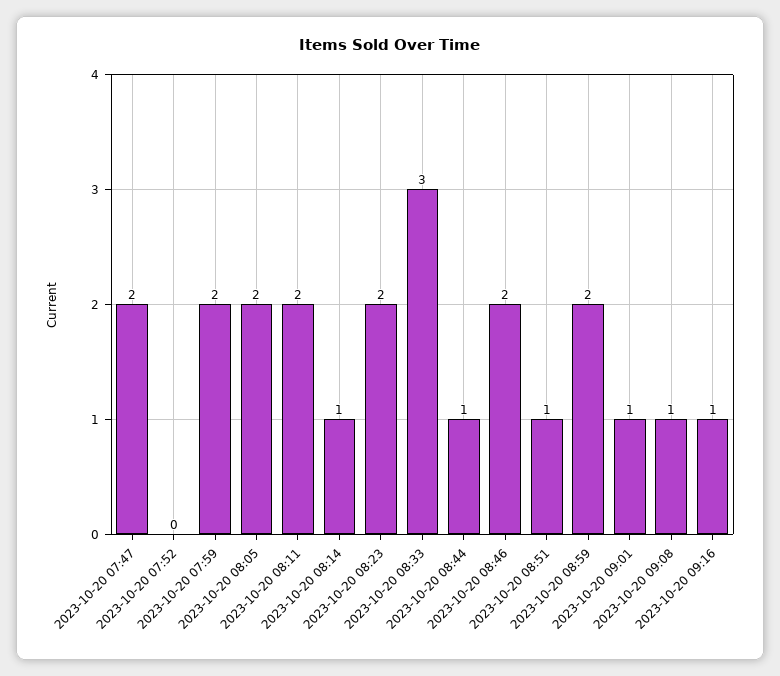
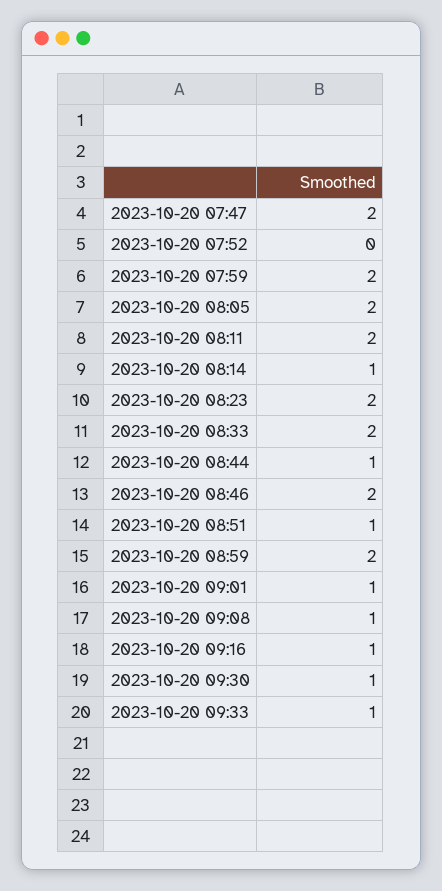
2023-10-20 08:33: 3 -> 2
2023-10-20 09:30: none -> 1
2023-10-20 09:33: none -> 1

